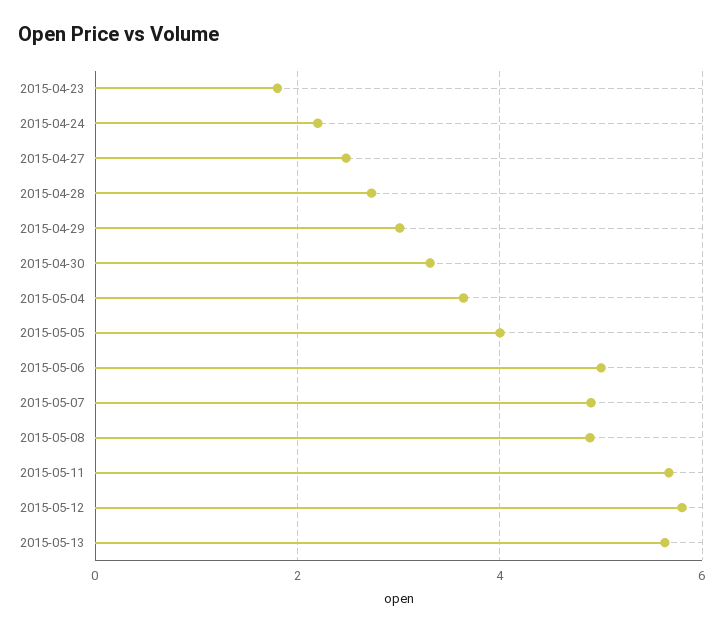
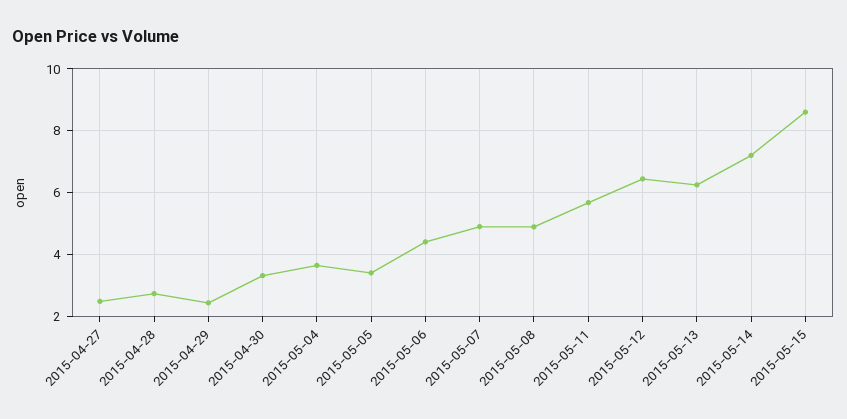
2015-04-23: 1.8 -> none
2015-04-24: 2.2 -> none
2015-04-29: 3 -> 2.4
2015-05-05: 4 -> 3.4
2015-05-06: 5 -> 4.4
2015-05-12: 5.8 -> 6.4
2015-05-13: 5.6 -> 6.2
2015-05-14: none -> 7.2
2015-05-15: none -> 8.6

